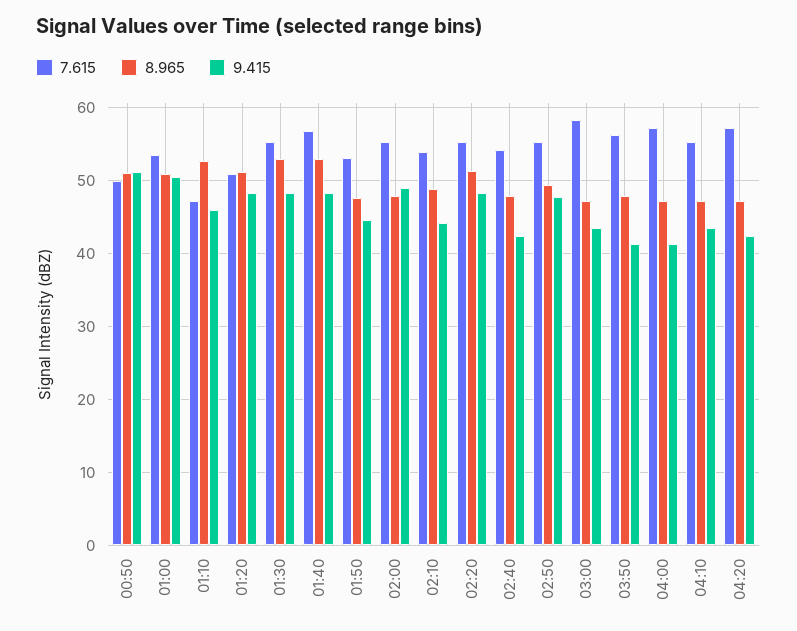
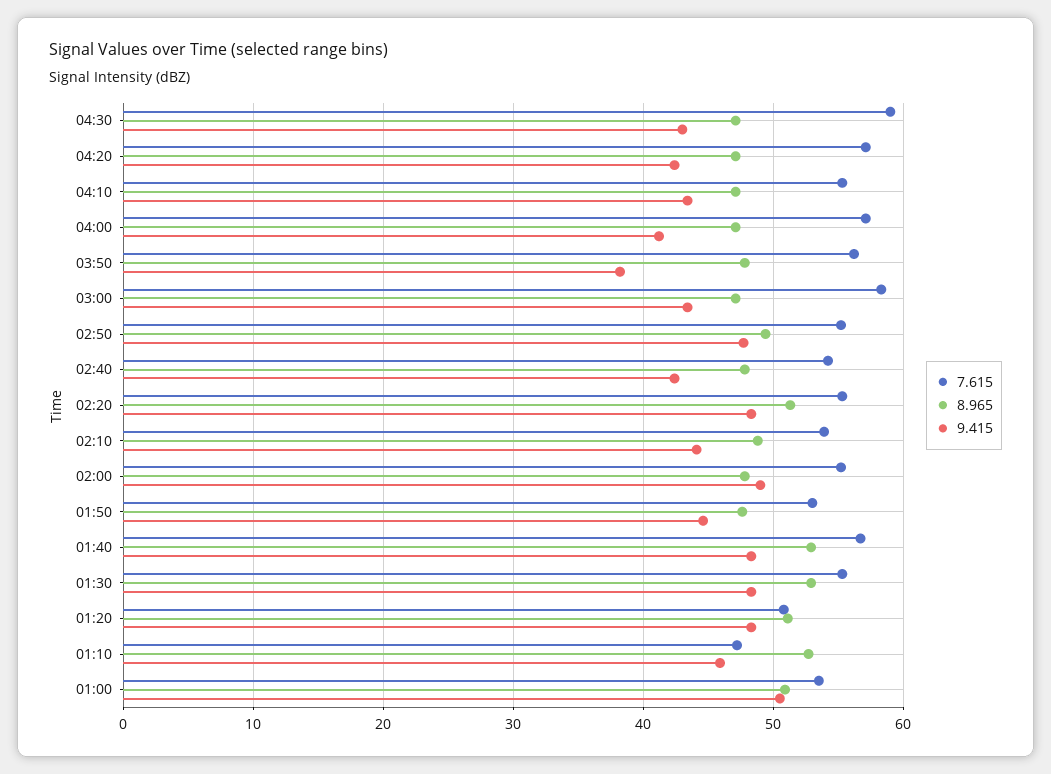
7.615, 00:50: 50 -> none
8.965, 00:50: 51 -> none
9.415, 00:50: 51 -> none
9.415, 03:50: 41 -> 38
7.615, 04:30: none -> 59
8.965, 04:30: none -> 47
9.415, 04:30: none -> 43

